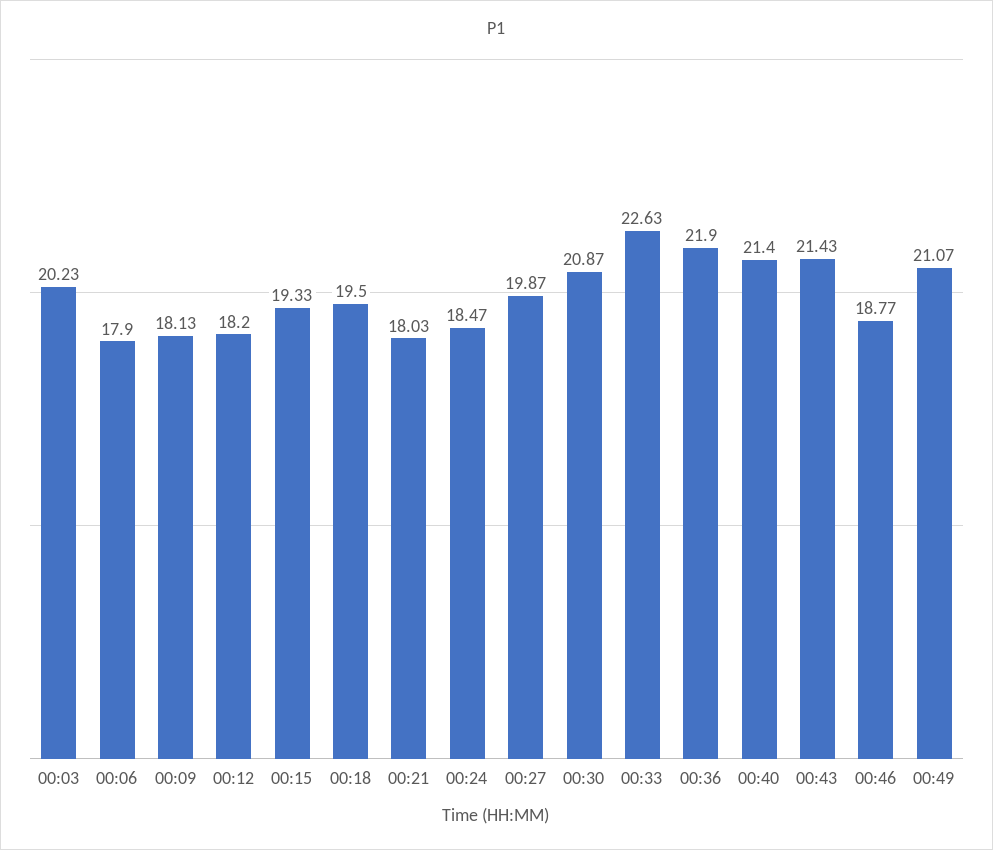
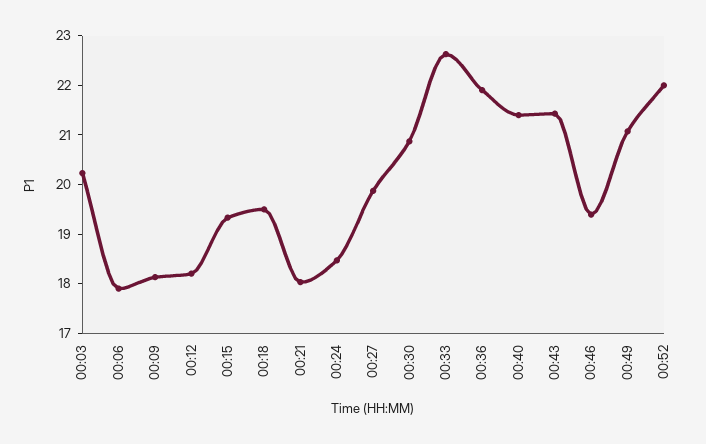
00:46: 18.77 -> 19.4
00:52: none -> 22

